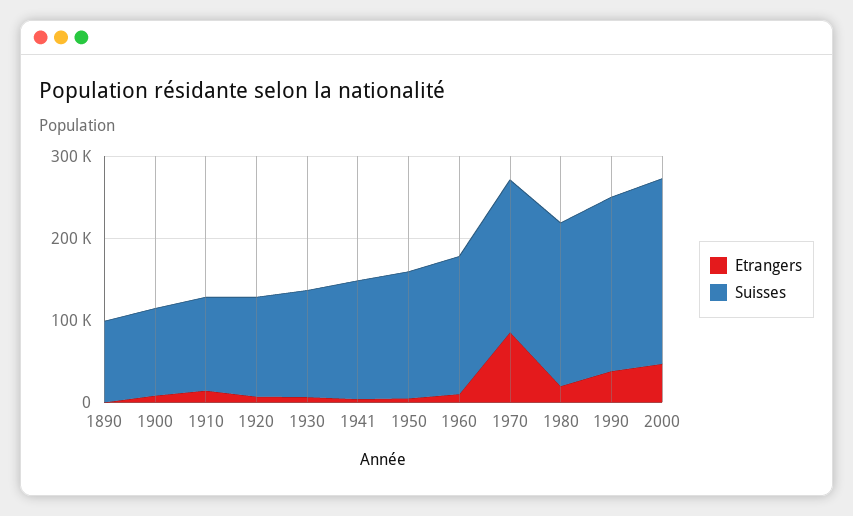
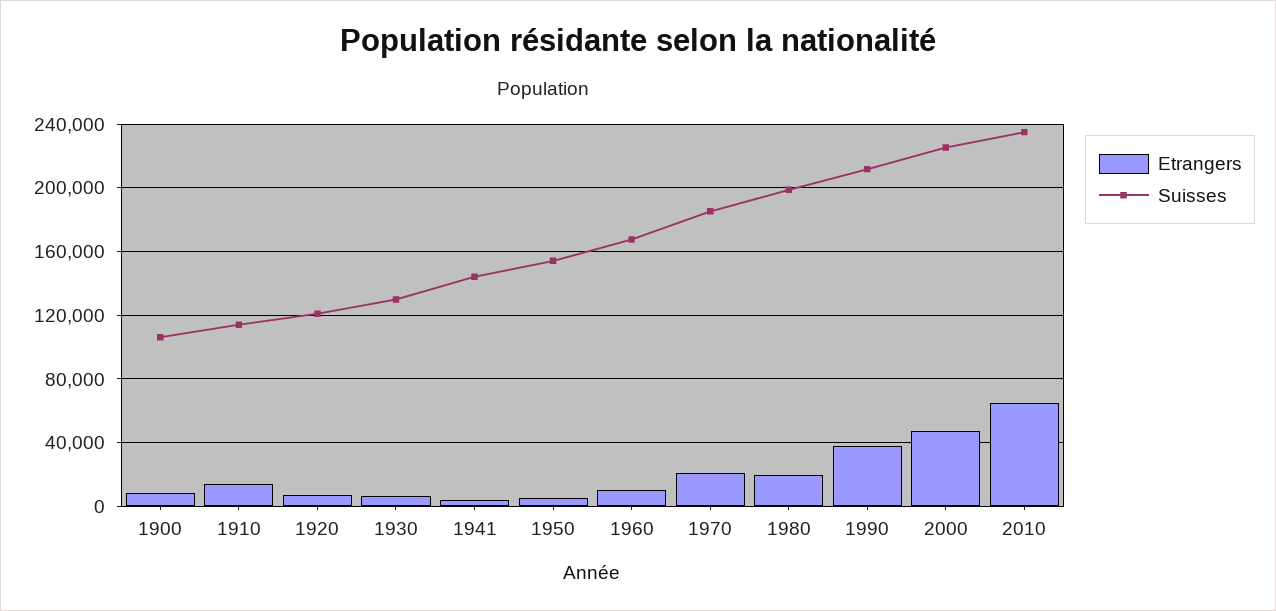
Etrangers, 1890: 0 -> none
Suisses, 1890: 100000 -> none
Etrangers, 1970: 80000 -> 20000
Etrangers, 2010: none -> 65000
Suisses, 2010: none -> 235000

